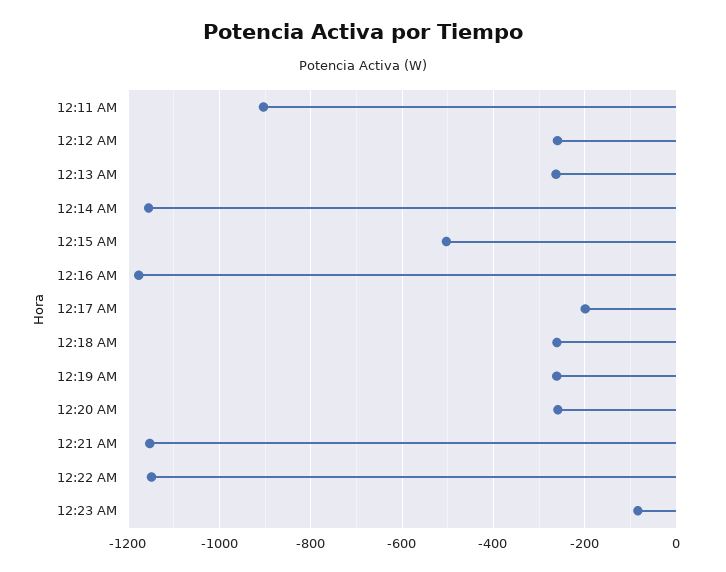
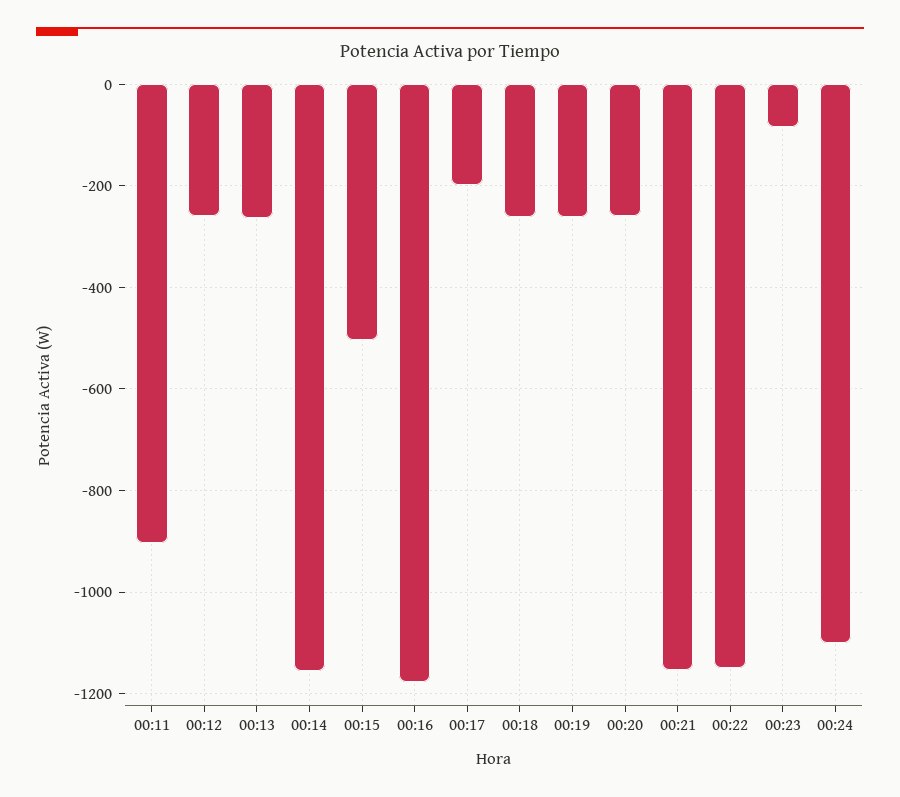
00:24: none -> -1100

